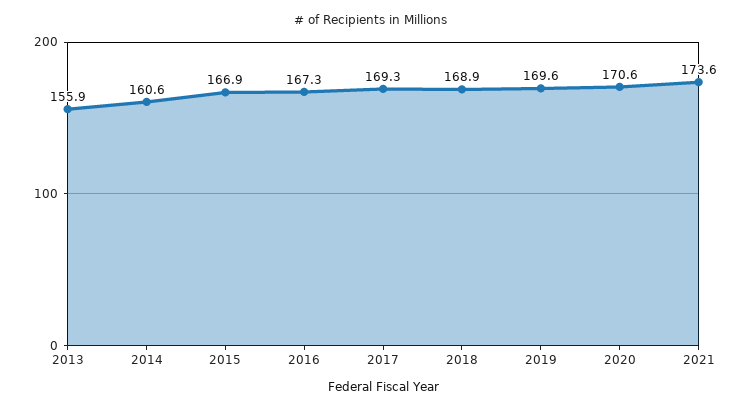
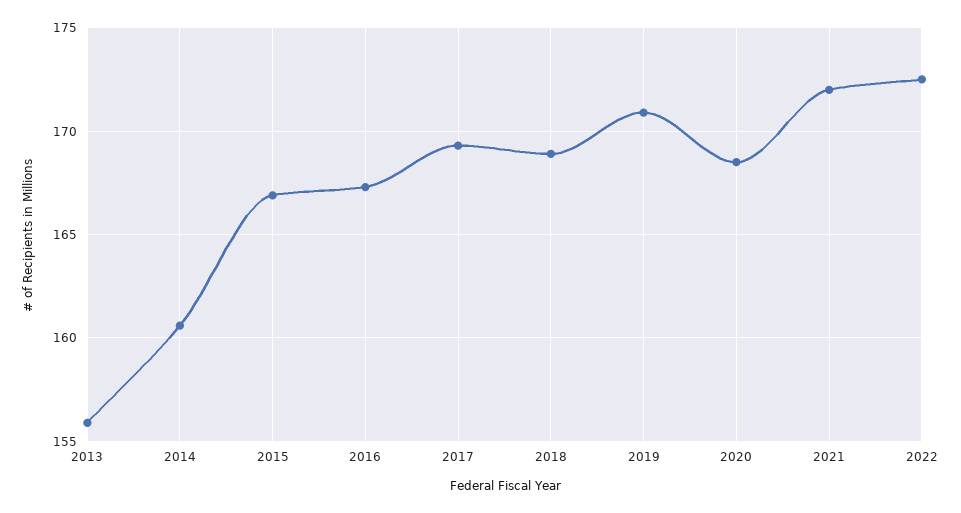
2019: 169.6 -> 171
2020: 170.6 -> 168.5
2021: 173.6 -> 172
2022: none -> 172.5

